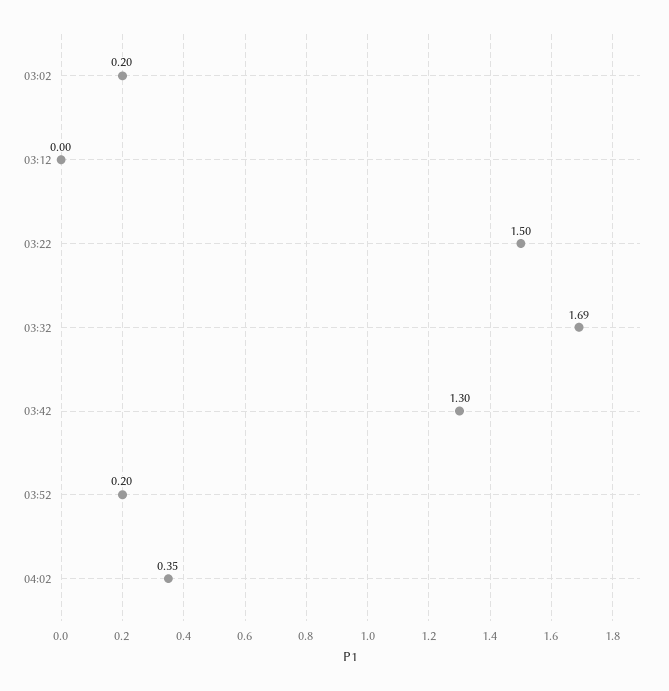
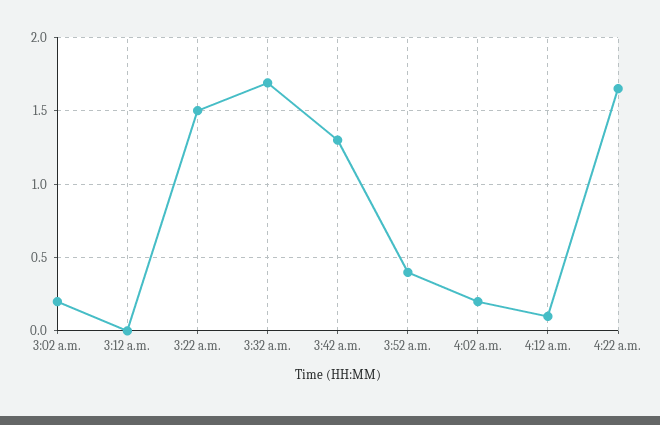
03:52: 0.2 -> 0.4
04:02: 0.35 -> 0.2
4:12 a.m.: none -> 0.1
4:22 a.m.: none -> 1.65

